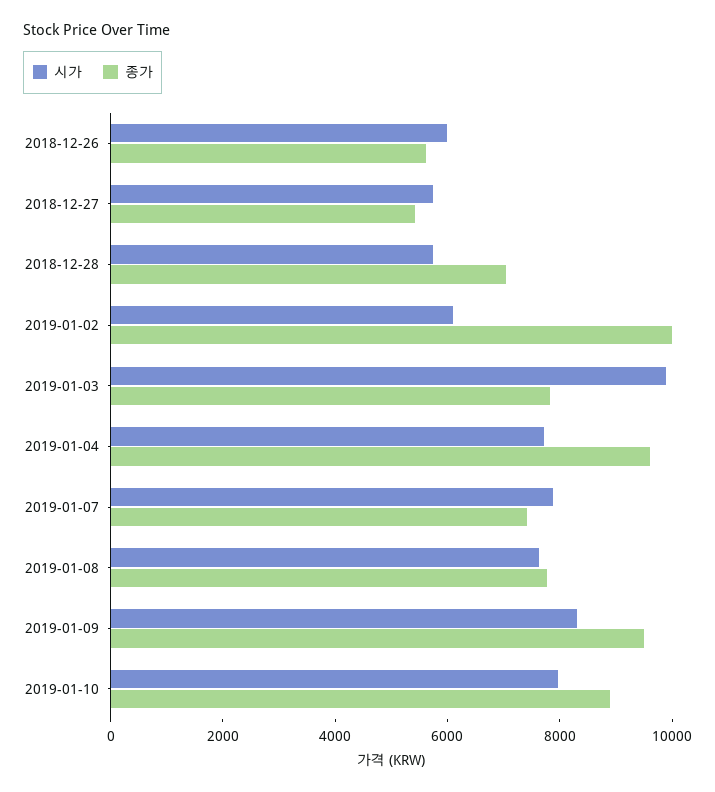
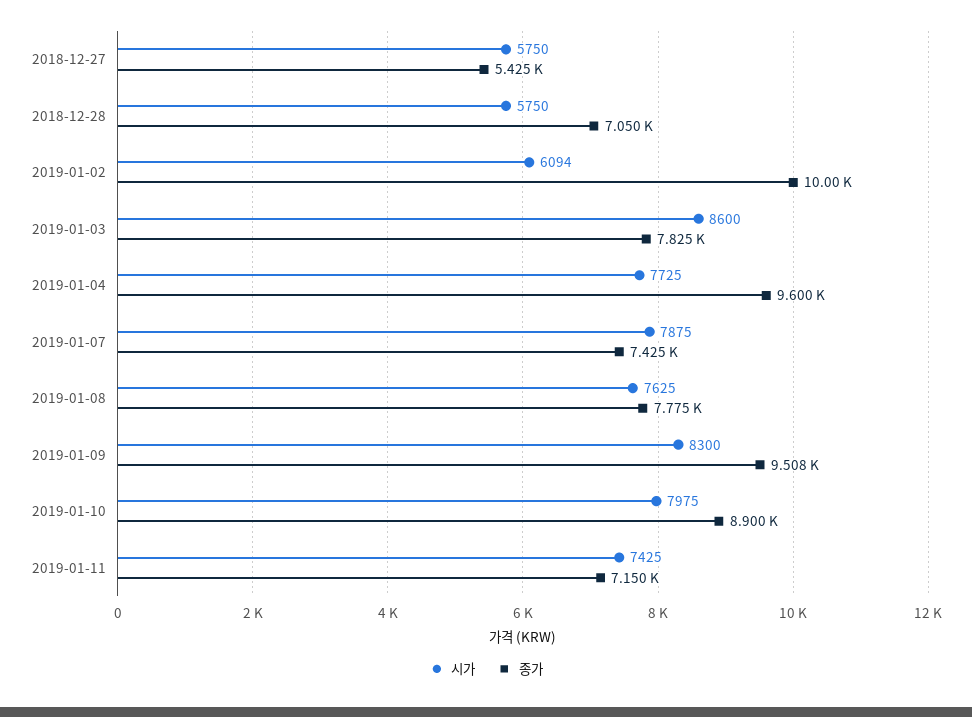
시가, 2018-12-26: 6000 -> none
종가, 2018-12-26: 5500 -> none
시가, 2019-01-03: 10000 -> 8600
시가, 2019-01-11: none -> 7425
종가, 2019-01-11: none -> 7150

